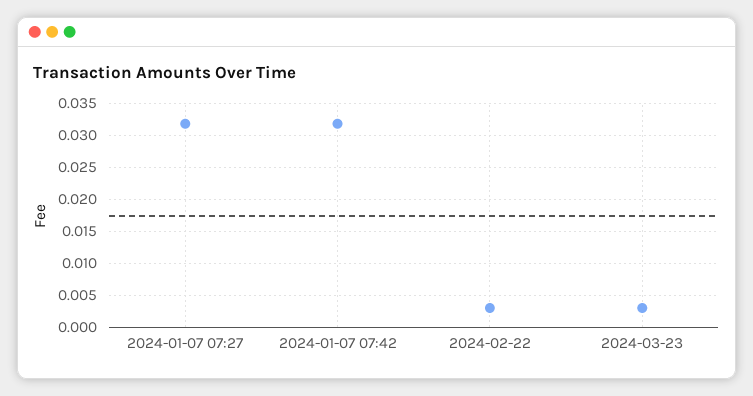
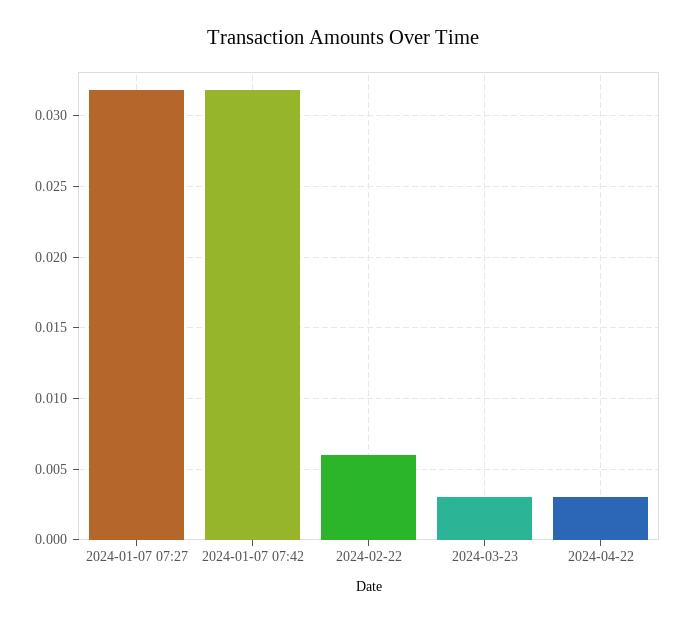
2024-02-22: 0.003 -> 0.006
2024-04-22: none -> 0.003

